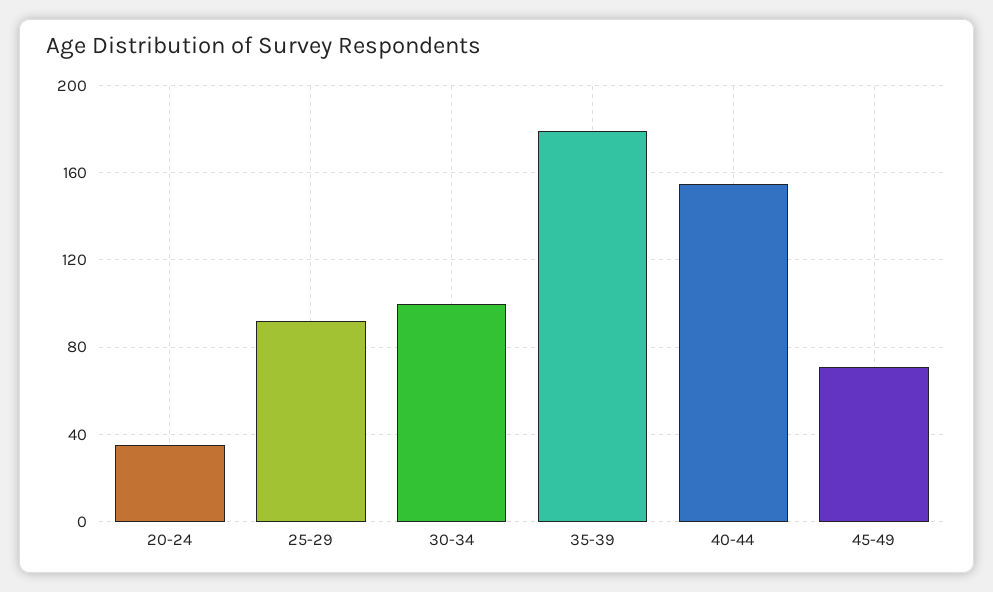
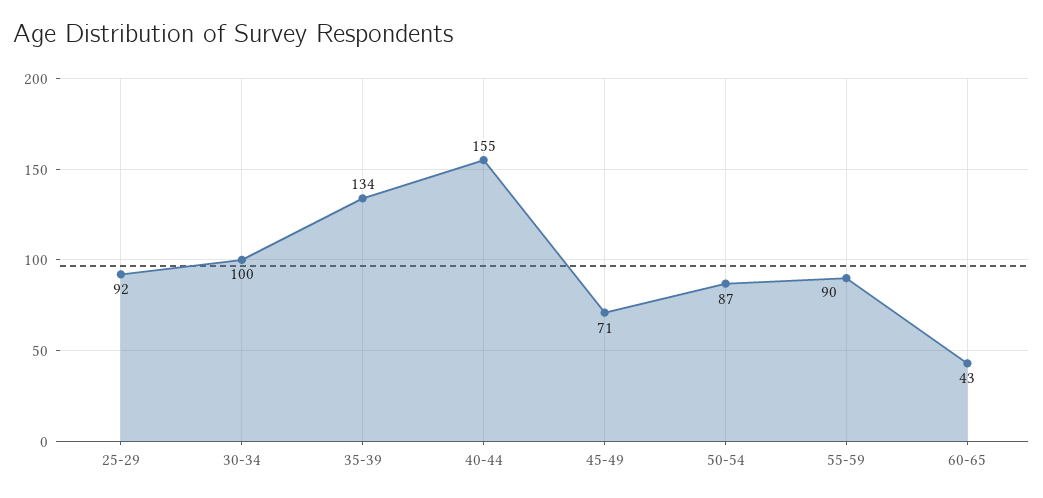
20-24: 35 -> none
35-39: 180 -> 134
50-54: none -> 87
55-59: none -> 90
60-65: none -> 43

